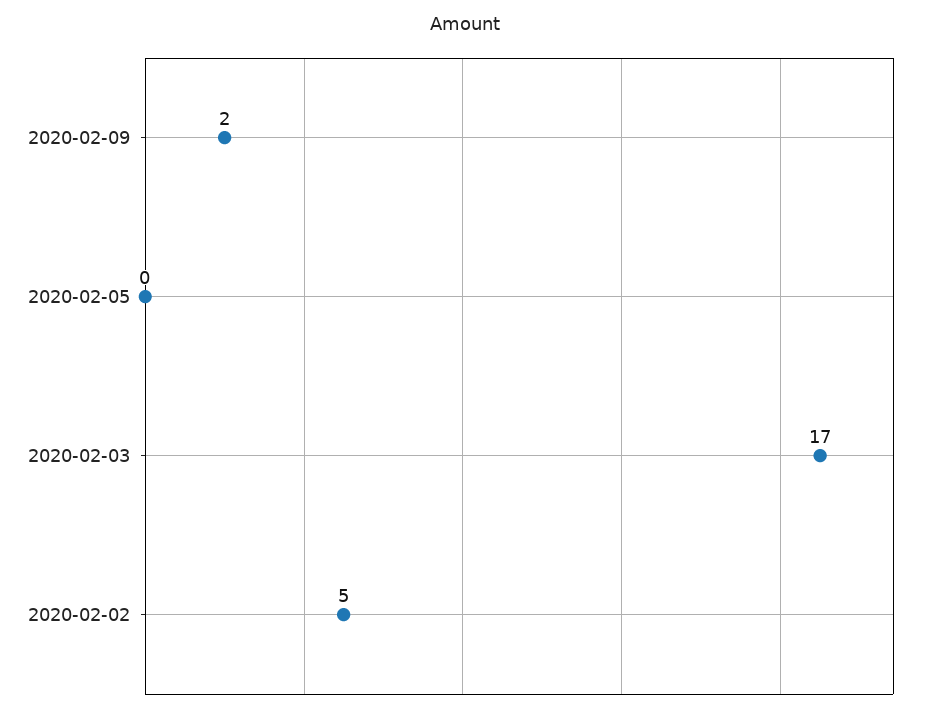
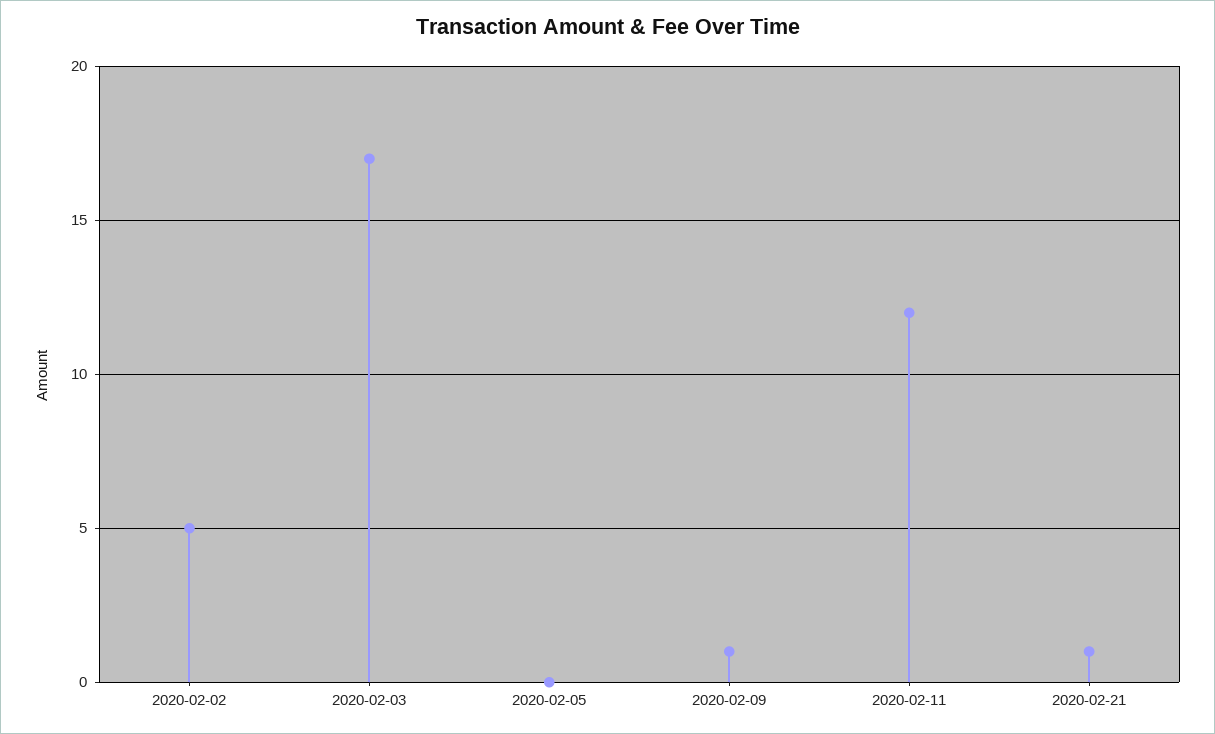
2020-02-09: 2 -> 1
2020-02-11: none -> 12
2020-02-21: none -> 1

